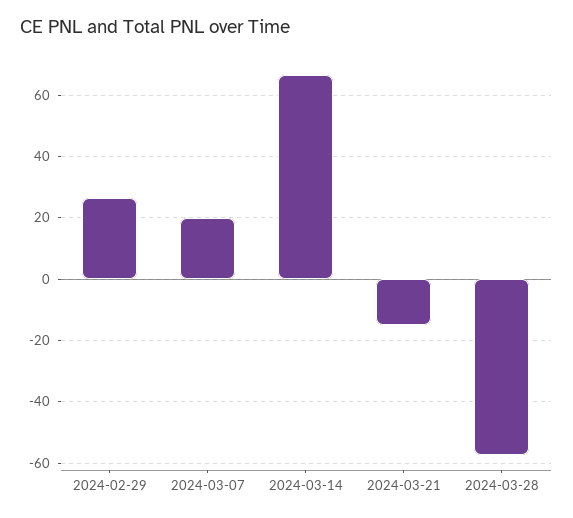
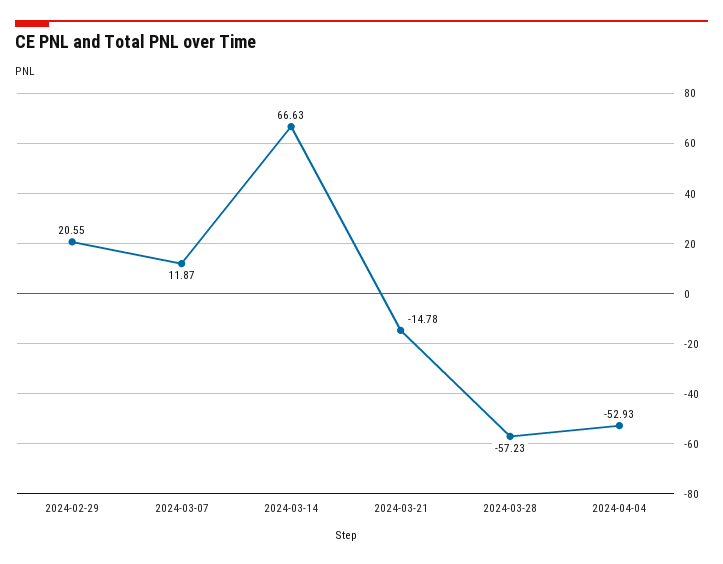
2024-02-29: 26 -> 20.55
2024-03-07: 20 -> 11.87
2024-04-04: none -> -52.93

